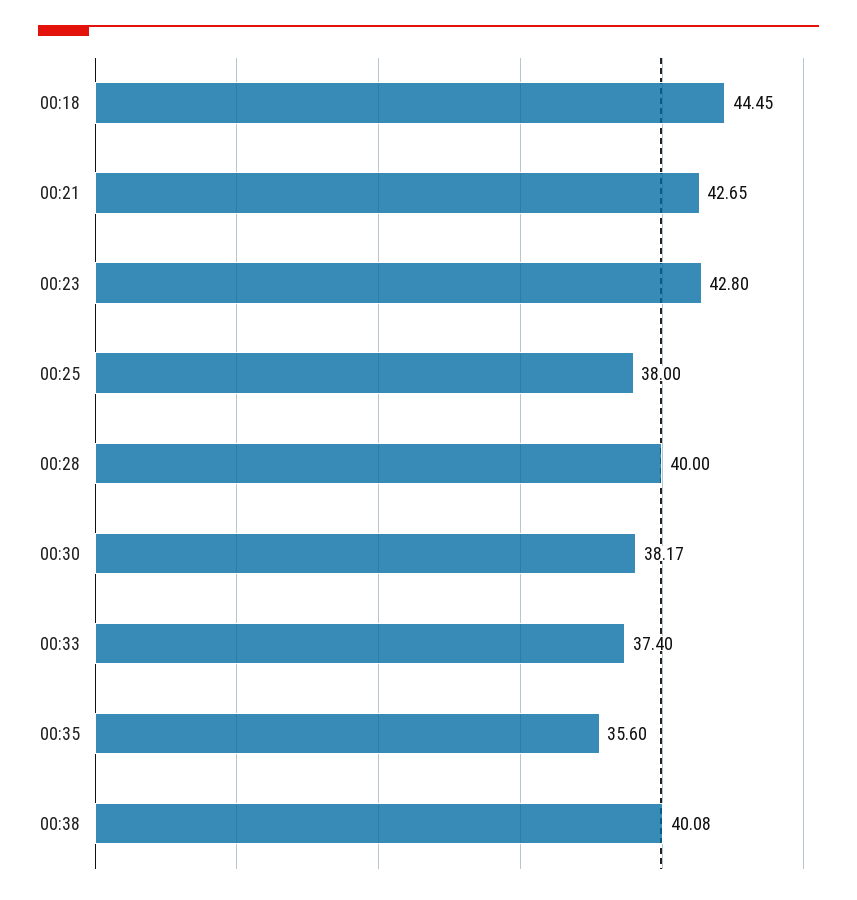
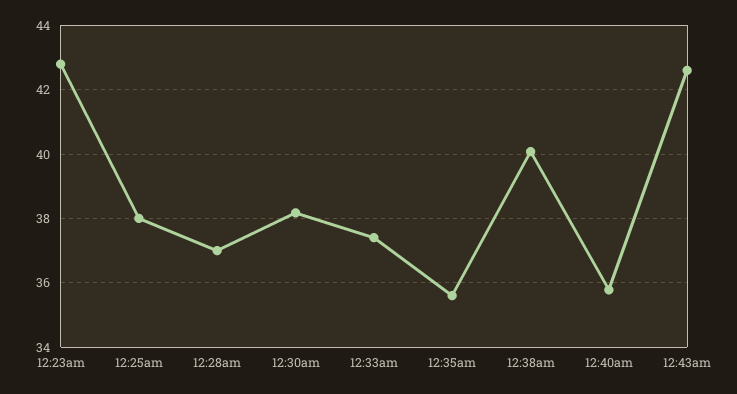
00:18: 44.45 -> none
00:21: 42.65 -> none
00:28: 40 -> 37
12:40am: none -> 35.8
12:43am: none -> 42.6

